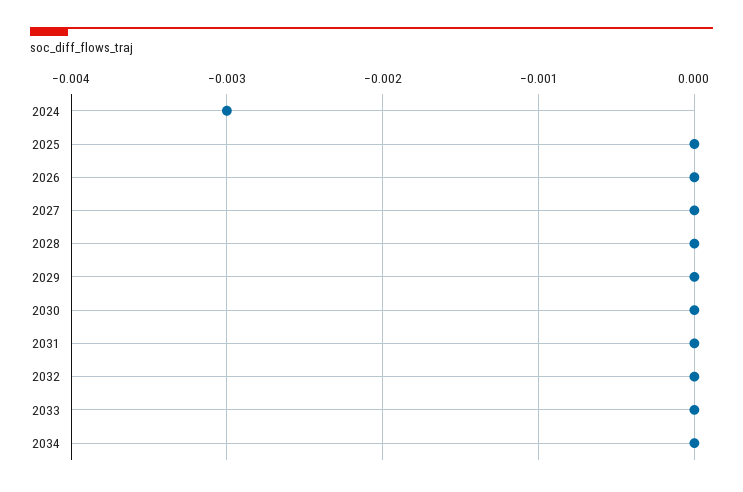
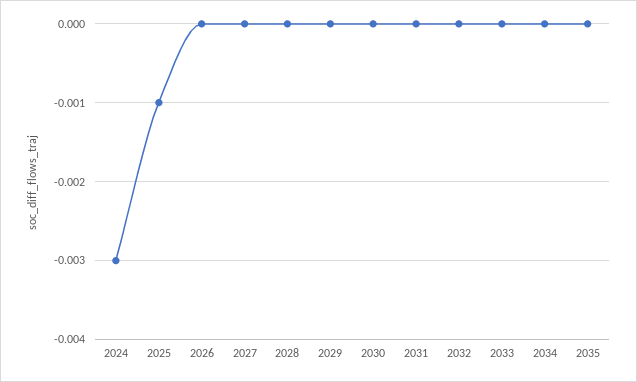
2025: 0 -> -0.001
2035: none -> 0

